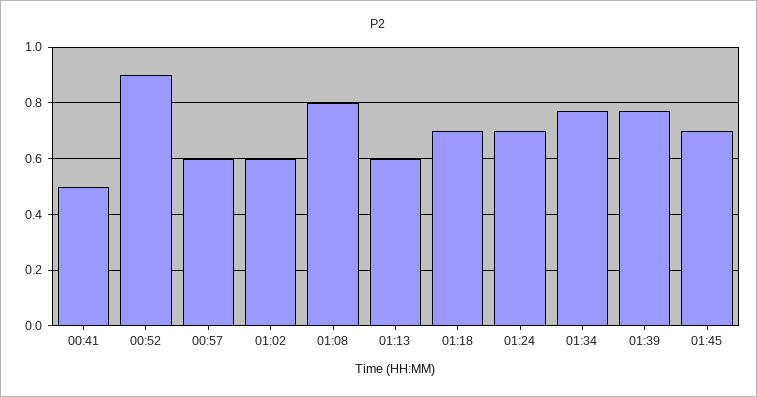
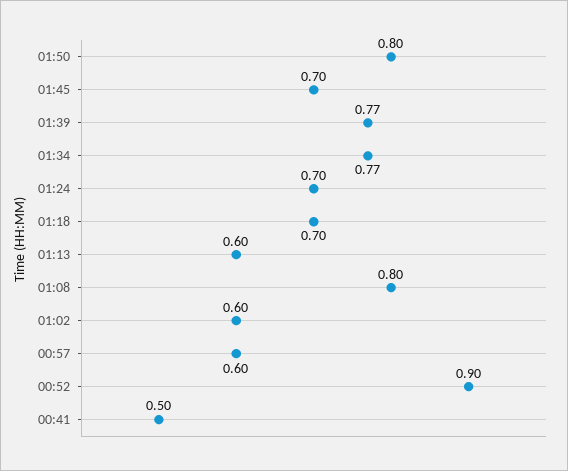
01:50: none -> 0.8

